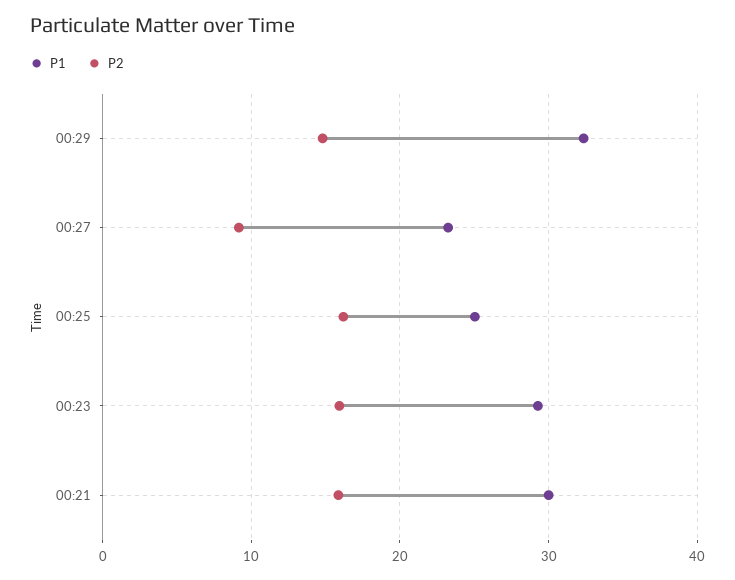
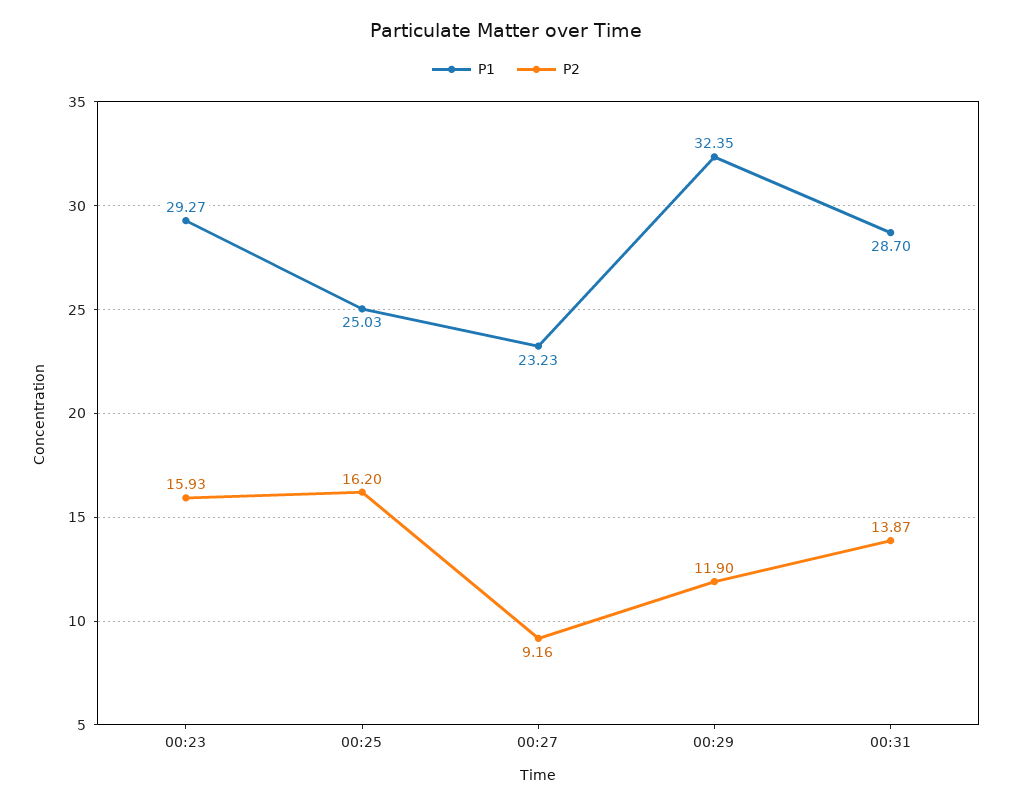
P2, 00:29: 15 -> 11.9
P1, 00:21: 30 -> none
P2, 00:21: 16 -> none
P1, 00:31: none -> 28.7
P2, 00:31: none -> 13.87

